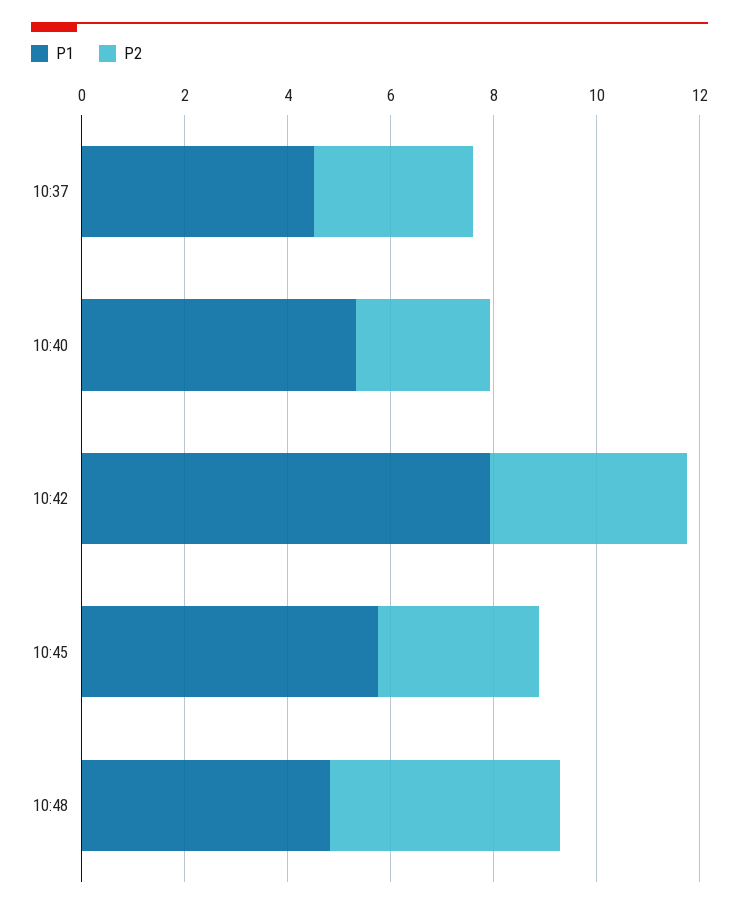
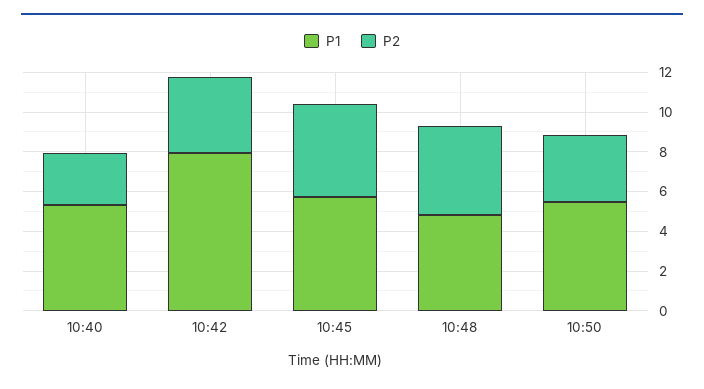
P1, 10:37: 4.5 -> none
P2, 10:37: 3 -> none
P2, 10:45: 3 -> 4.5
P1, 10:50: none -> 5.5
P2, 10:50: none -> 3.5

